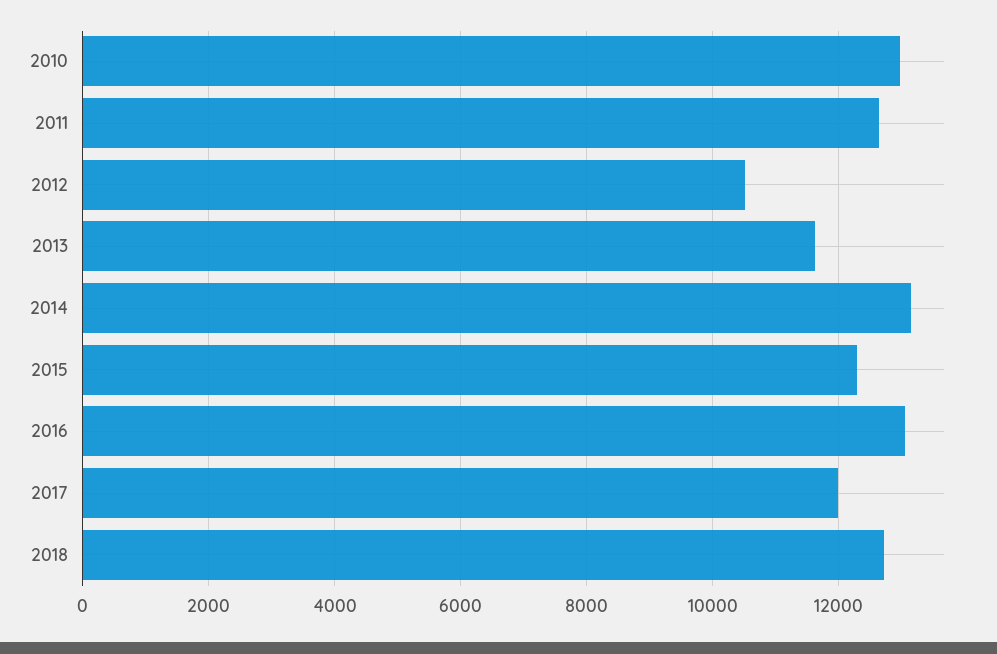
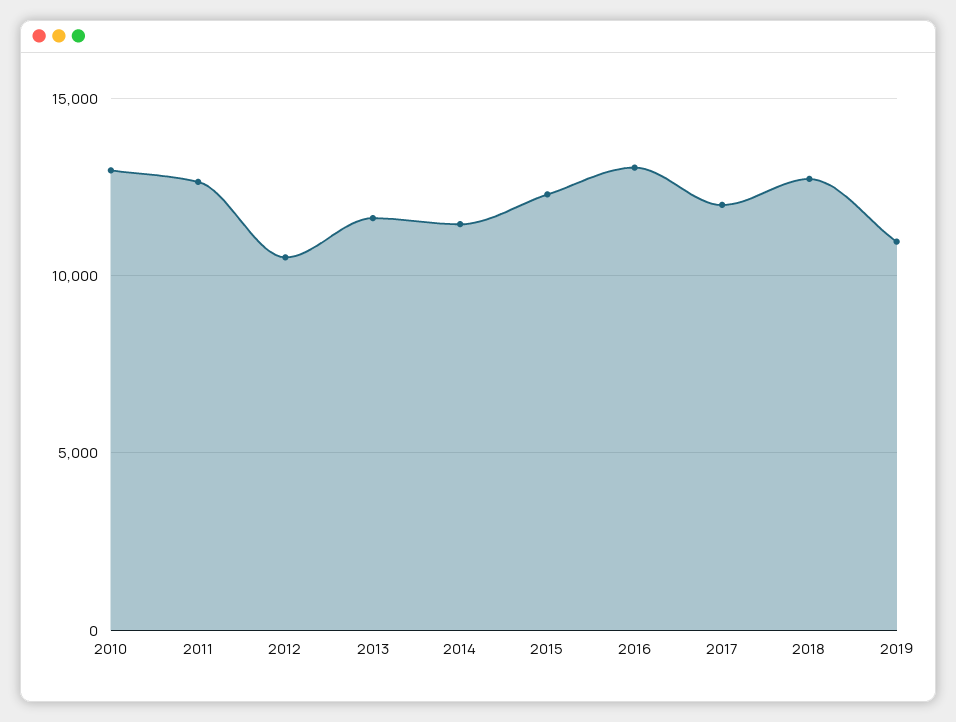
2014: 13200 -> 11500
2019: none -> 11000

